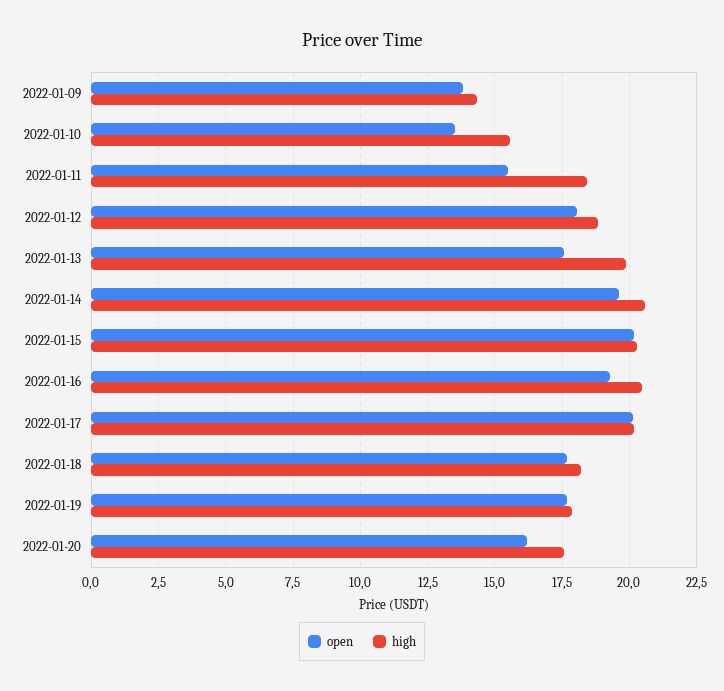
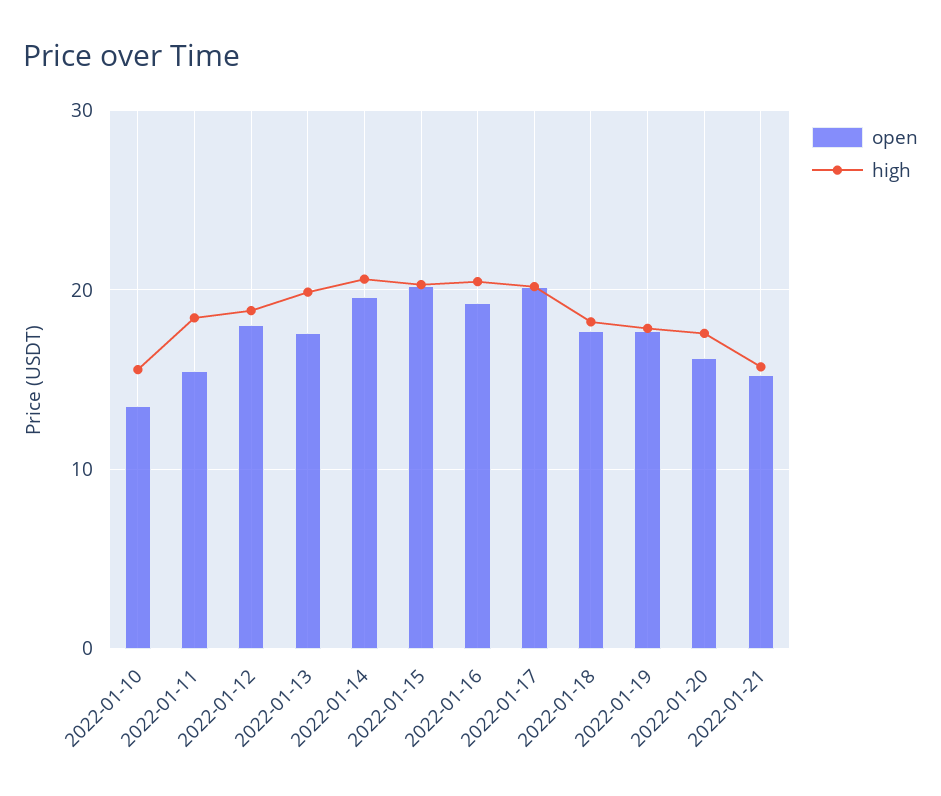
open, 2022-01-09: 13.75 -> none
high, 2022-01-09: 14.25 -> none
open, 2022-01-21: none -> 15
high, 2022-01-21: none -> 16

